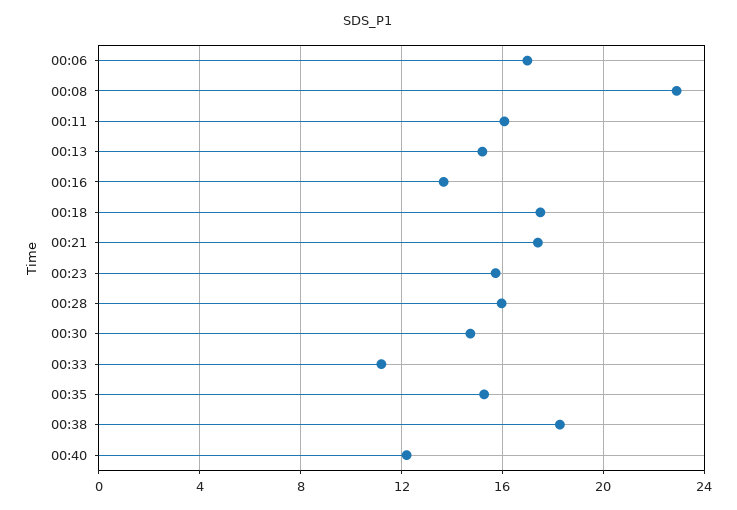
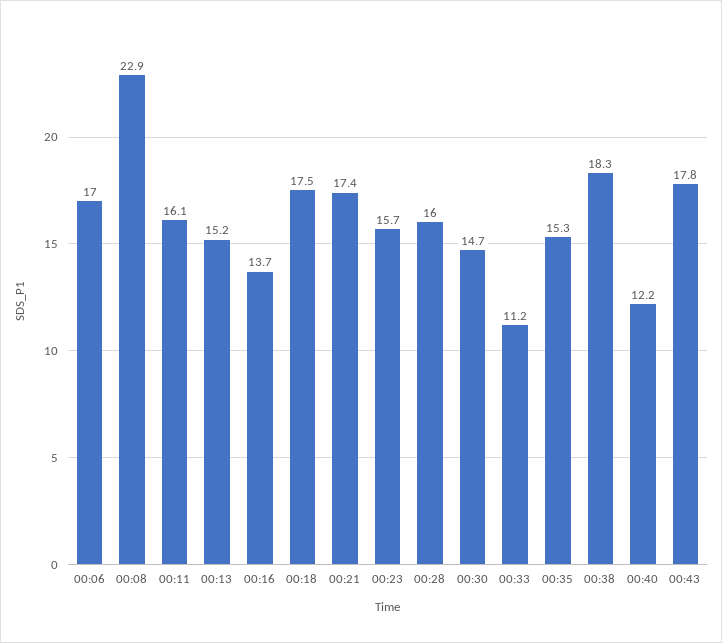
00:43: none -> 17.8

